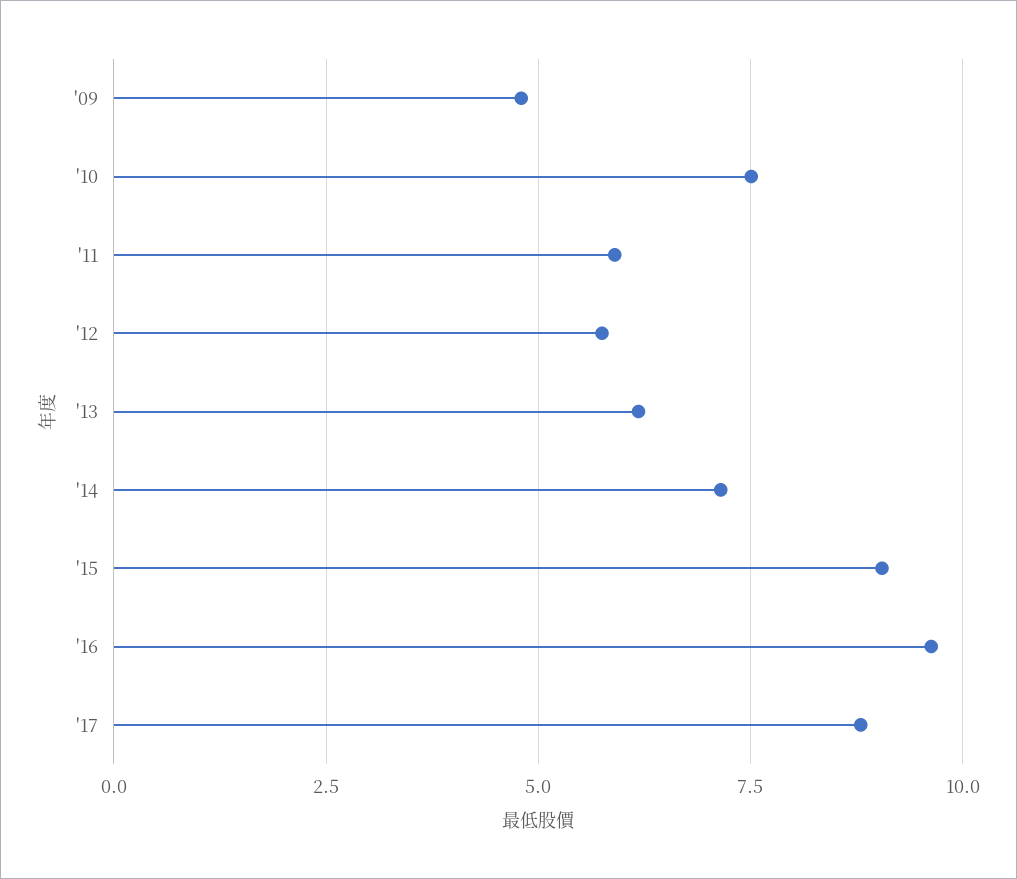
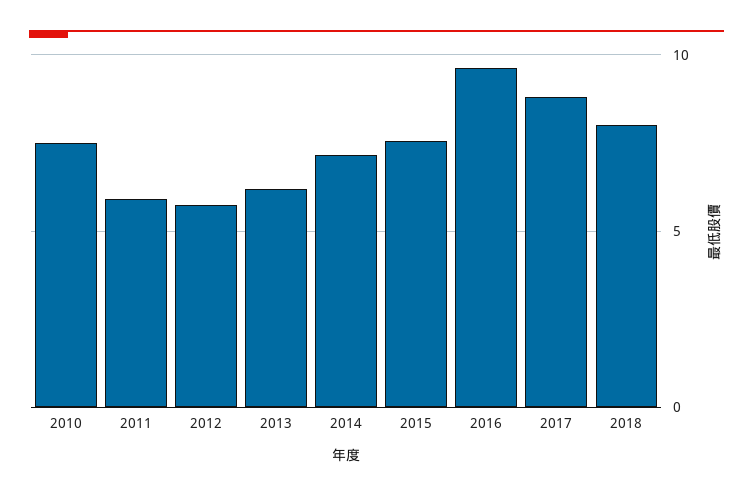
'09: 4.75 -> none
'15: 9 -> 7.5
2018: none -> 8

